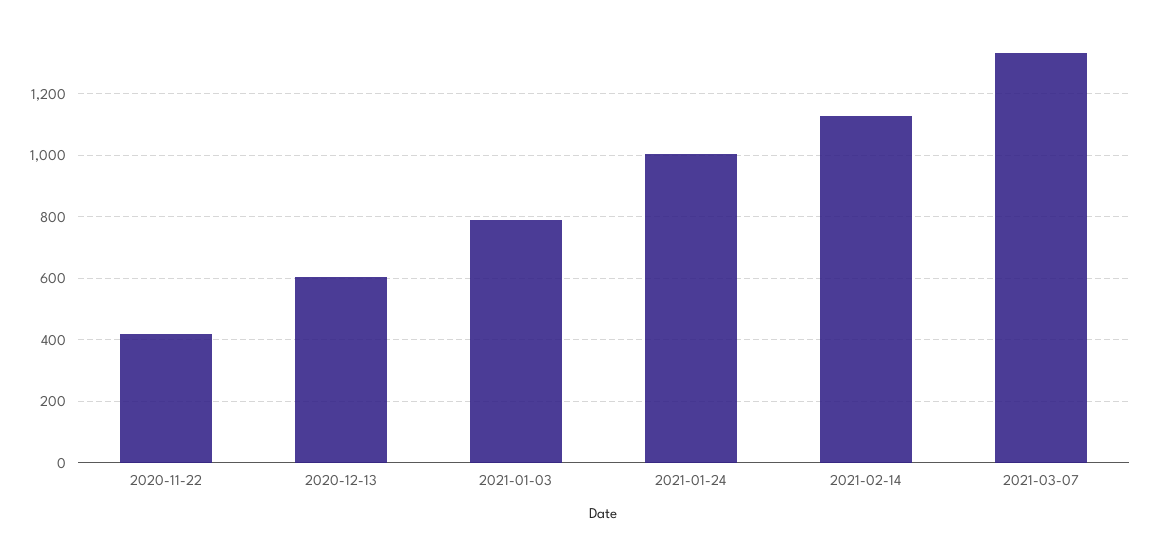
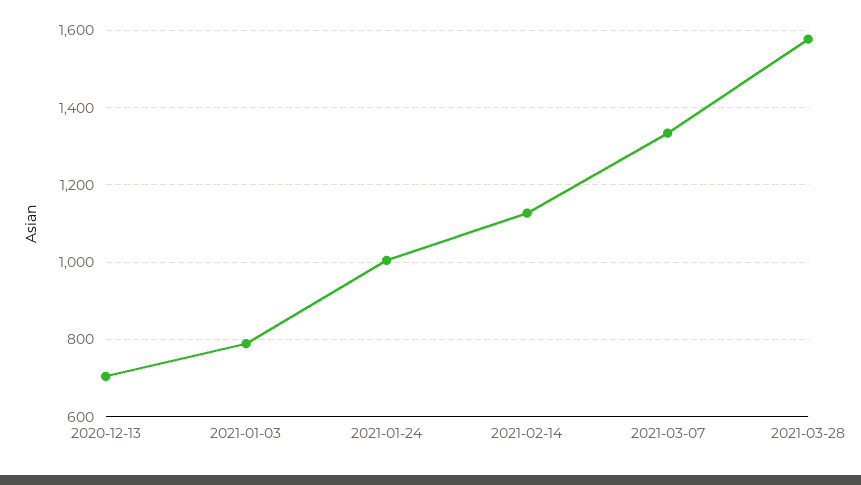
2020-11-22: 420 -> none
2020-12-13: 600 -> 700
2021-03-28: none -> 1580

